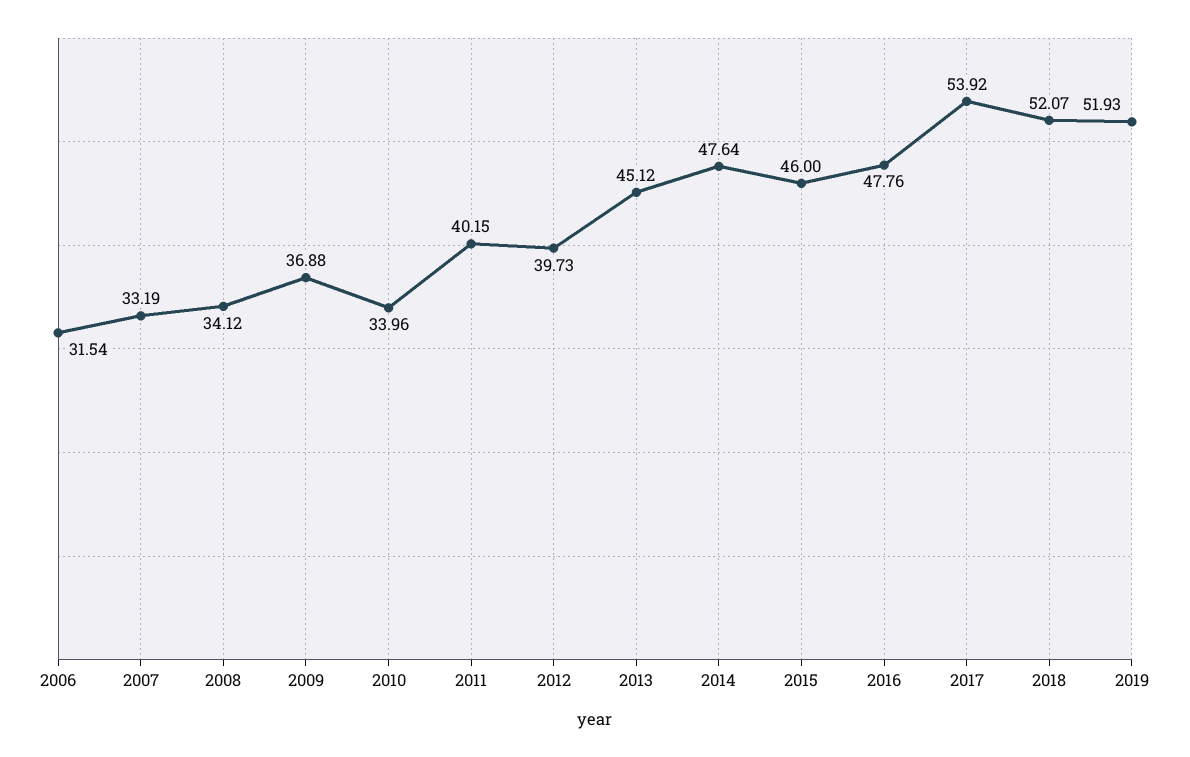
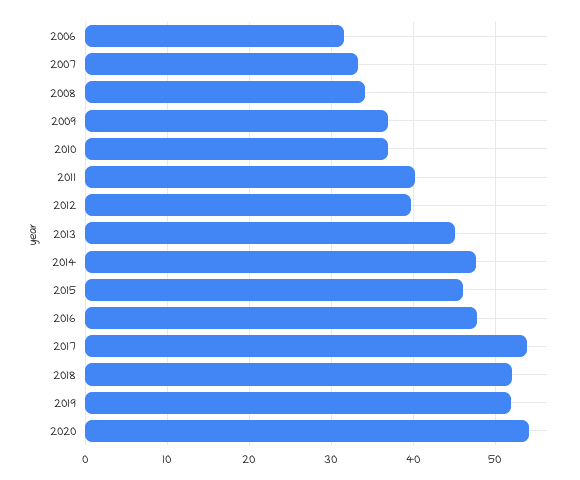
2010: 33.96 -> 37
2020: none -> 54

